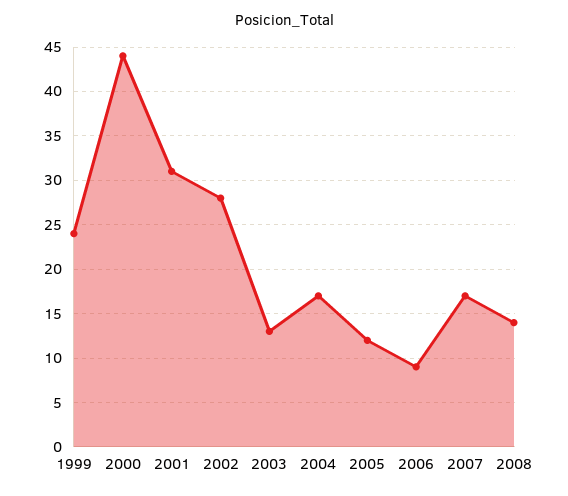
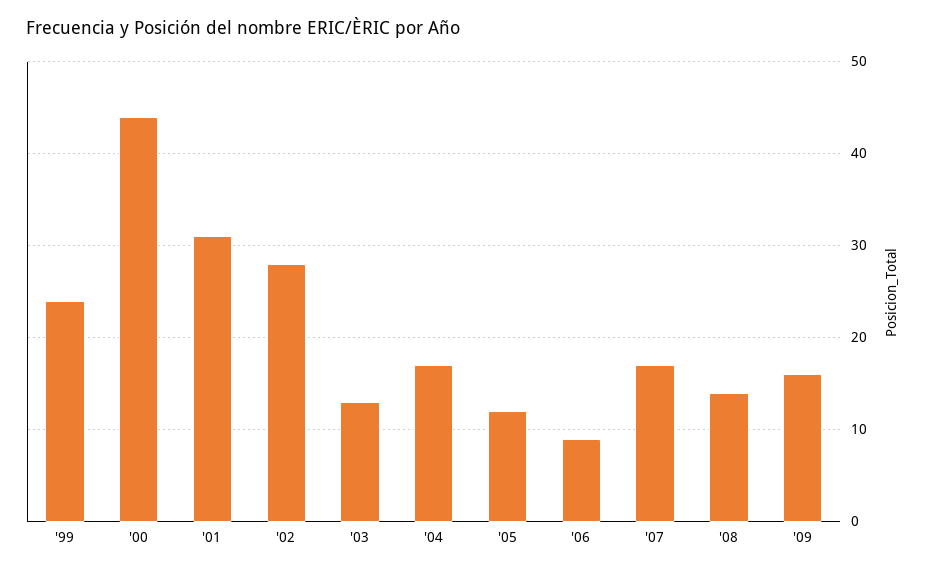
'09: none -> 16

